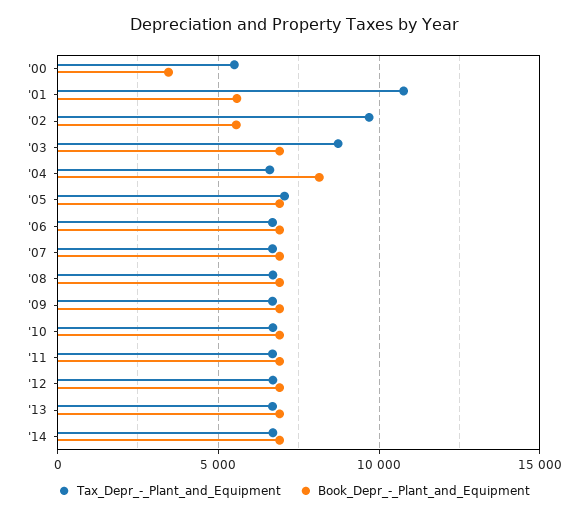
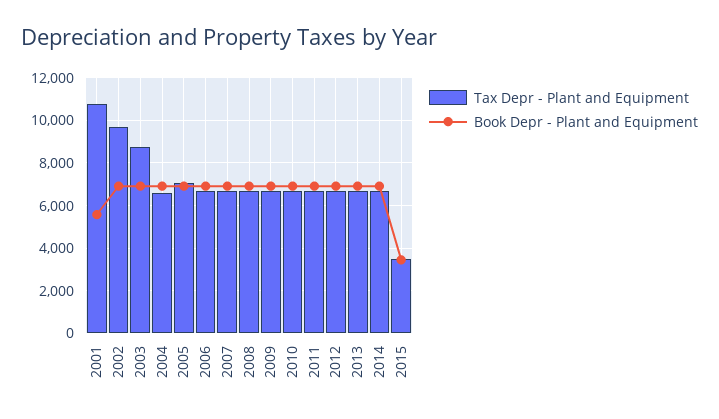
Tax_Depr_-_Plant_and_Equipment, '00: 5500 -> none
Book_Depr_-_Plant_and_Equipment, '00: 3500 -> none
Book_Depr_-_Plant_and_Equipment, '02: 5500 -> 7000
Book_Depr_-_Plant_and_Equipment, '04: 8000 -> 7000
Tax_Depr_-_Plant_and_Equipment, 2015: none -> 3500
Book_Depr_-_Plant_and_Equipment, 2015: none -> 3500

